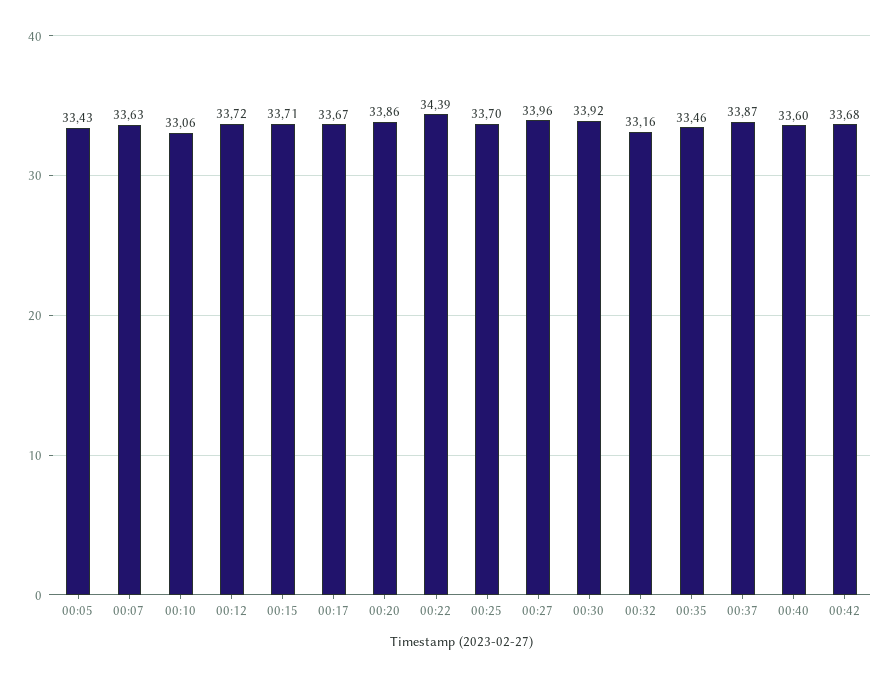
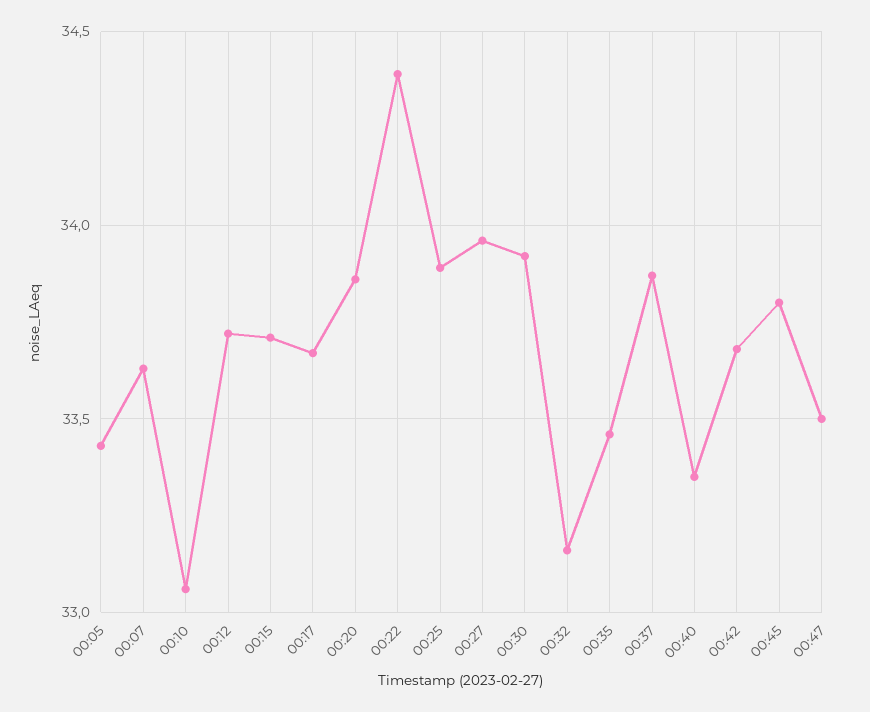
00:25: 33.7 -> 33.9
00:40: 33.6 -> 33.35
00:45: none -> 33.8
00:47: none -> 33.5

